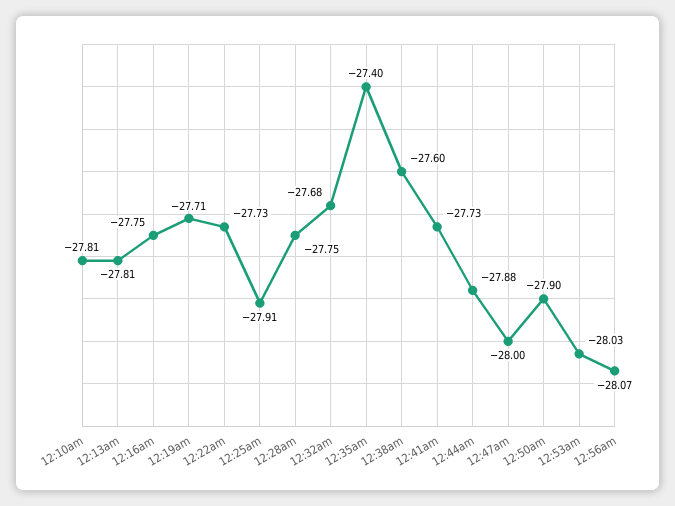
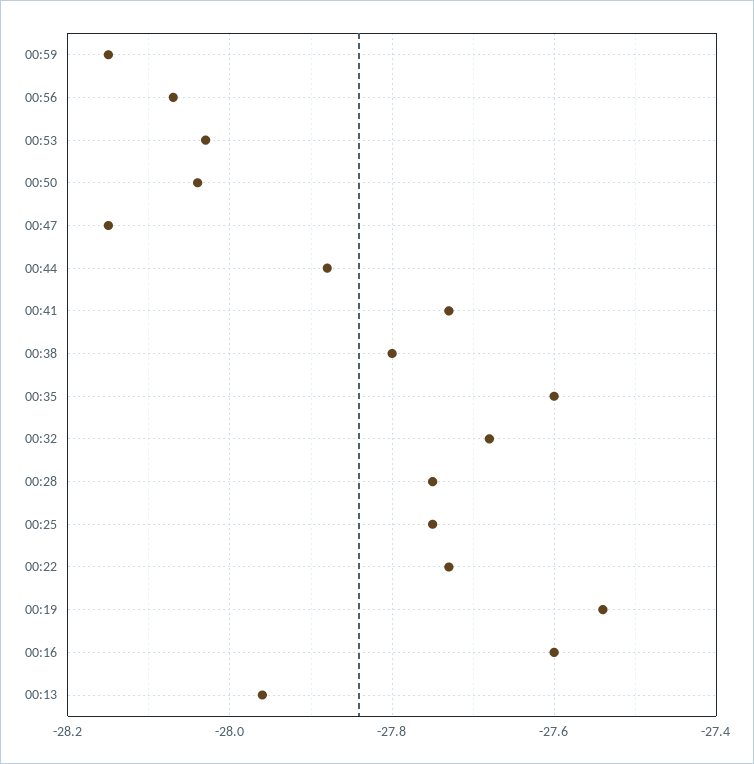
12:10am: -27.81 -> none
12:13am: -27.81 -> -27.95
12:16am: -27.75 -> -27.6
12:19am: -27.71 -> -27.55
12:25am: -27.91 -> -27.75
12:35am: -27.4 -> -27.6
12:38am: -27.6 -> -27.8
12:47am: -28 -> -28.15
12:50am: -27.9 -> -28.05
00:59: none -> -28.15

